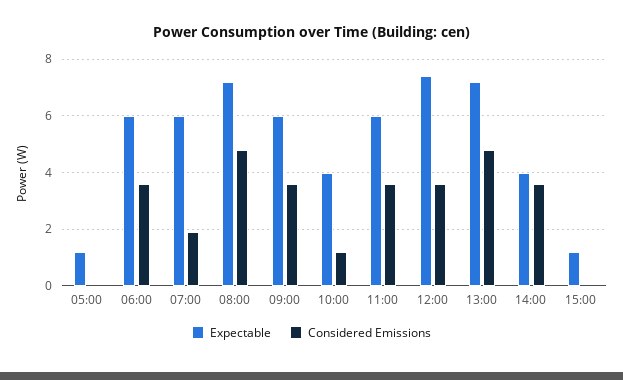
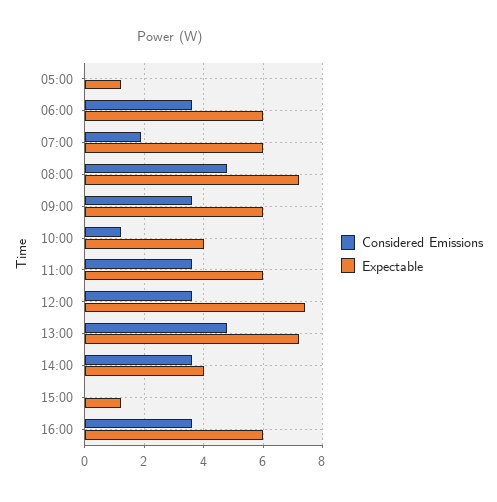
Considered Emissions, 16:00: none -> 3.5
Expectable, 16:00: none -> 6

